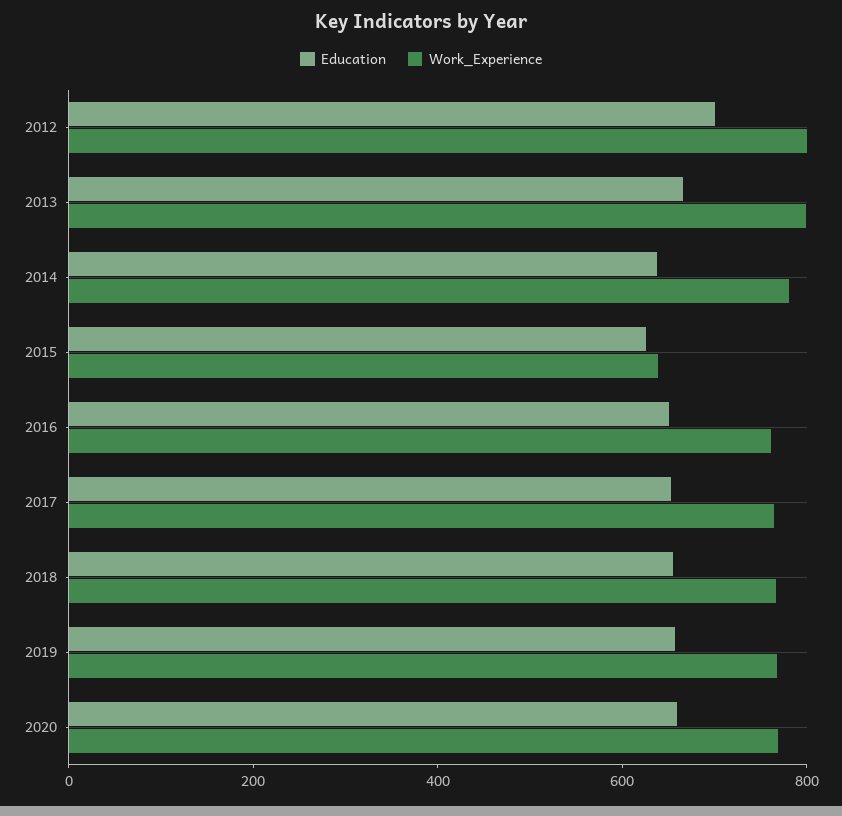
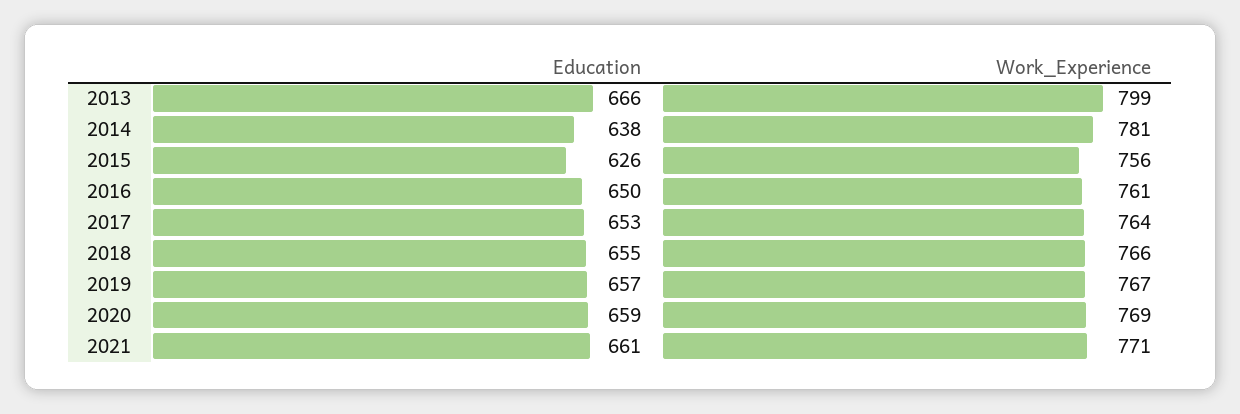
Education, 2012: 700 -> none
Work_Experience, 2012: 800 -> none
Work_Experience, 2015: 650 -> 756
Education, 2021: none -> 661
Work_Experience, 2021: none -> 771

